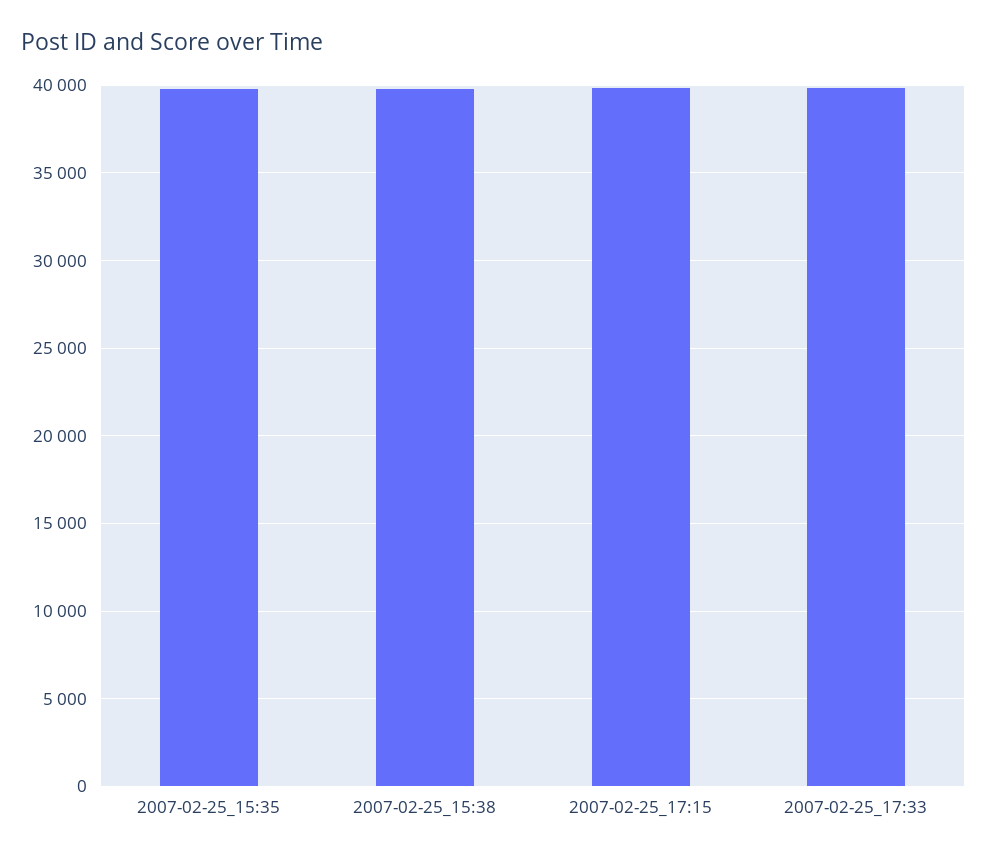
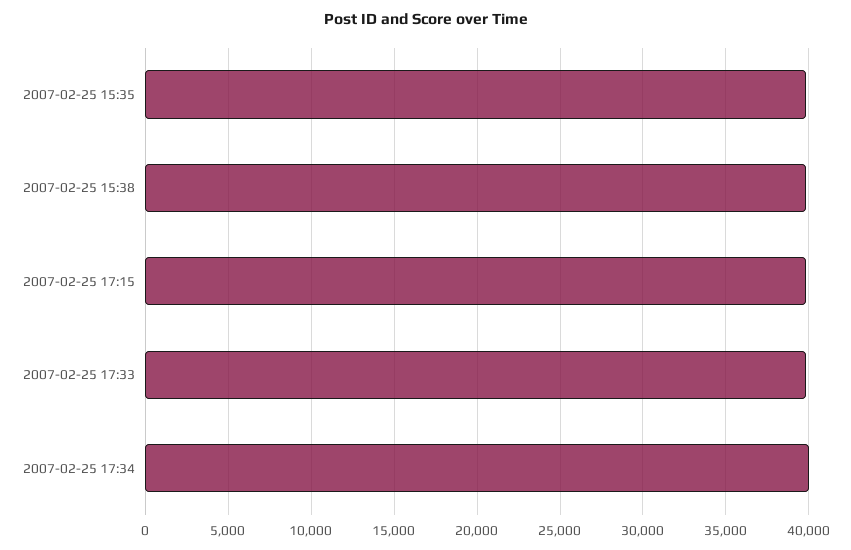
2007-02-25 17:34: none -> 40000

